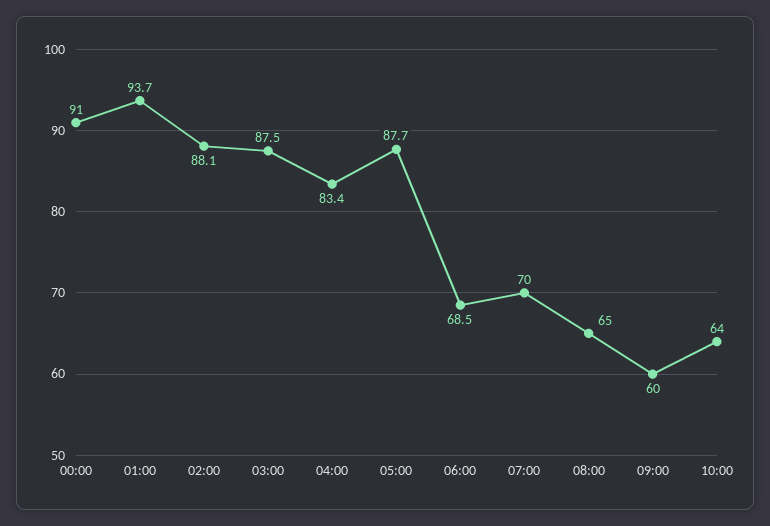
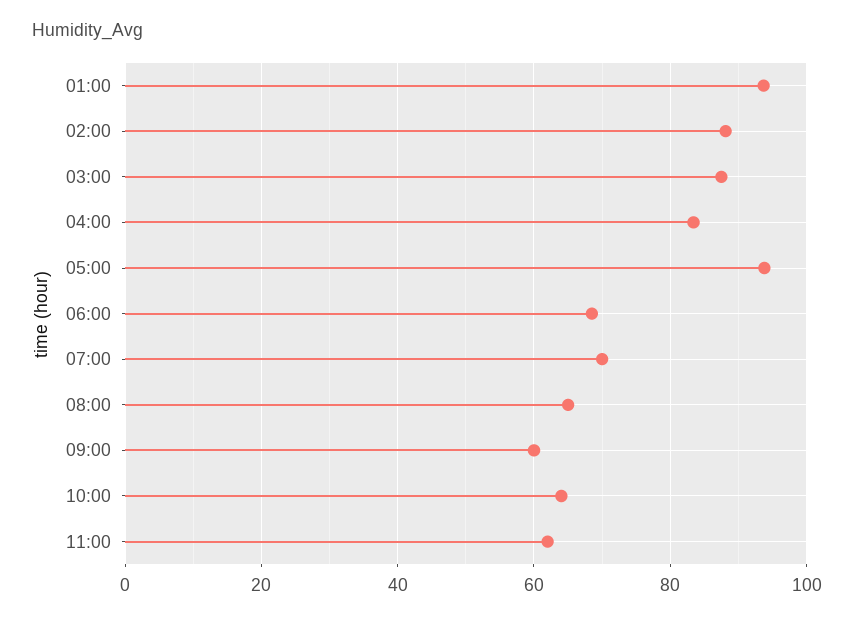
00:00: 91 -> none
05:00: 87.7 -> 94
11:00: none -> 62

